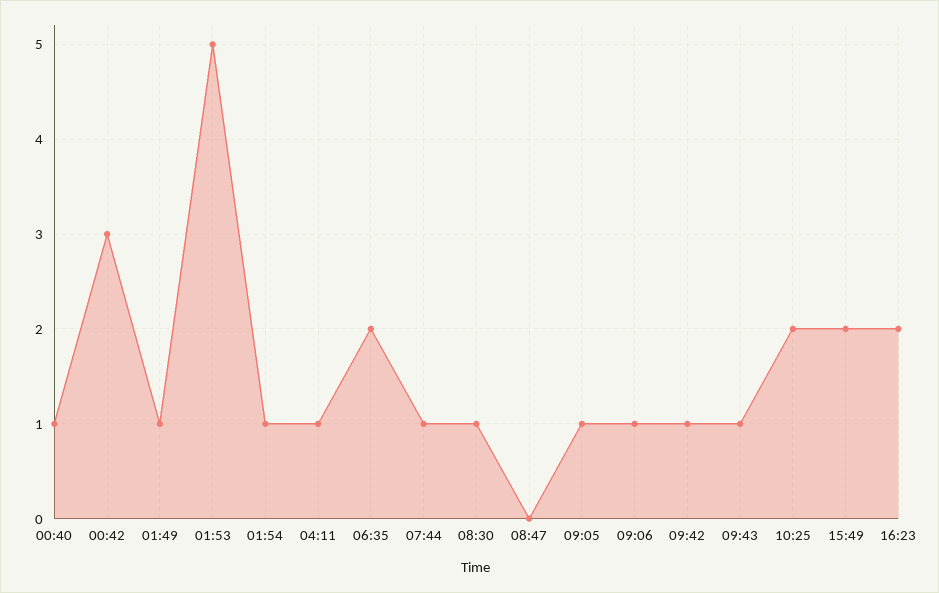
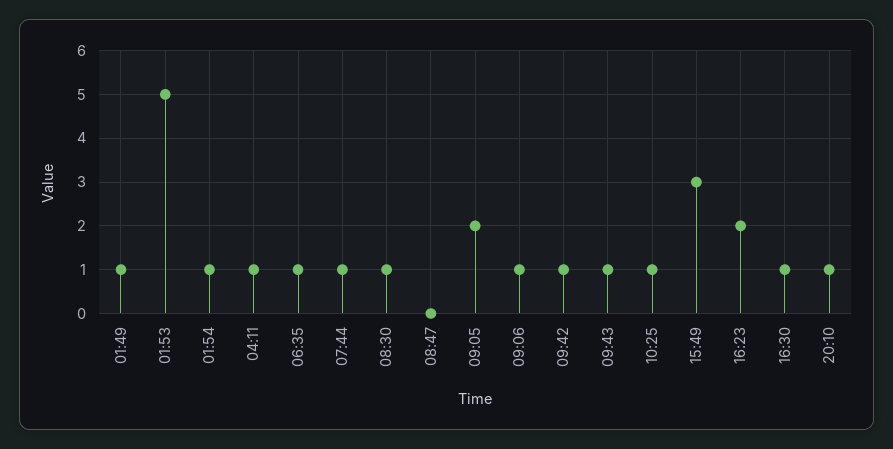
00:40: 1 -> none
00:42: 3 -> none
06:35: 2 -> 1
09:05: 1 -> 2
10:25: 2 -> 1
15:49: 2 -> 3
16:30: none -> 1
20:10: none -> 1

